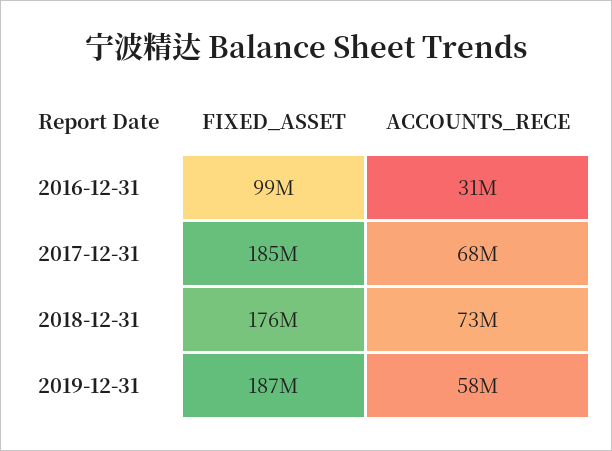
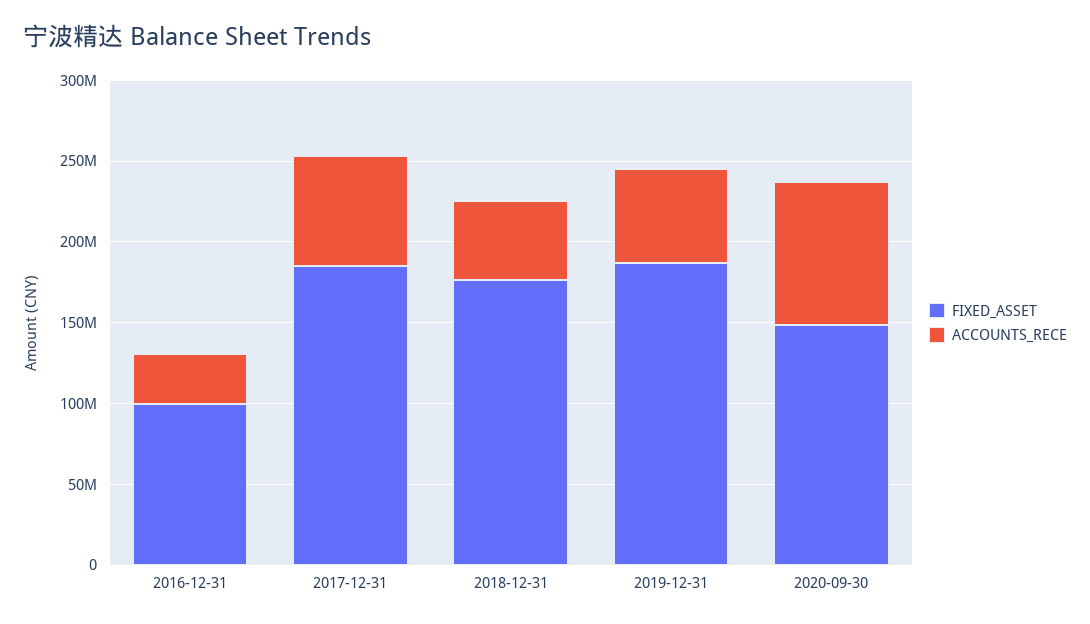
ACCOUNTS_RECE, 2018-12-31: 73000000 -> 50000000
FIXED_ASSET, 2020-09-30: none -> 150000000
ACCOUNTS_RECE, 2020-09-30: none -> 90000000

